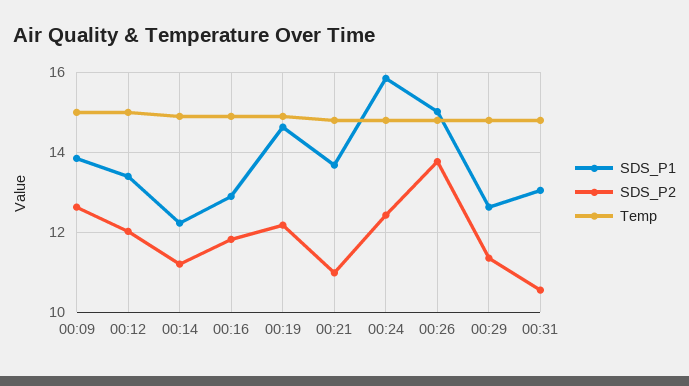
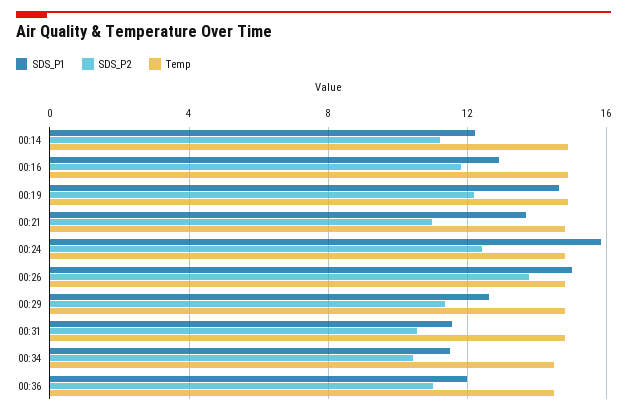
SDS_P1, 00:09: 13.8 -> none
SDS_P2, 00:09: 12.6 -> none
Temp, 00:09: 15 -> none
SDS_P1, 00:12: 13.4 -> none
SDS_P2, 00:12: 12 -> none
Temp, 00:12: 15 -> none
SDS_P1, 00:31: 13 -> 11.5
SDS_P1, 00:34: none -> 11.5
SDS_P2, 00:34: none -> 10.5
Temp, 00:34: none -> 14.5
SDS_P1, 00:36: none -> 12
SDS_P2, 00:36: none -> 11
Temp, 00:36: none -> 14.5

